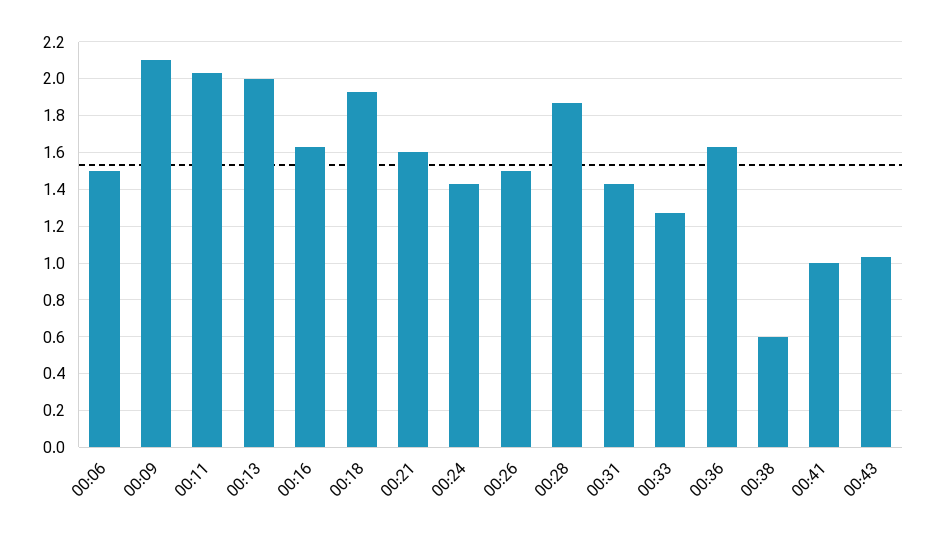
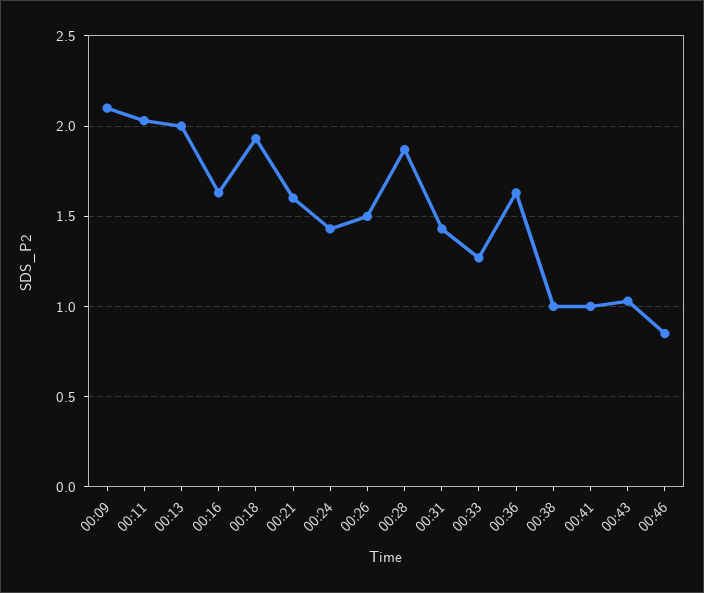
00:06: 1.5 -> none
00:38: 0.6 -> 1
00:46: none -> 0.85

